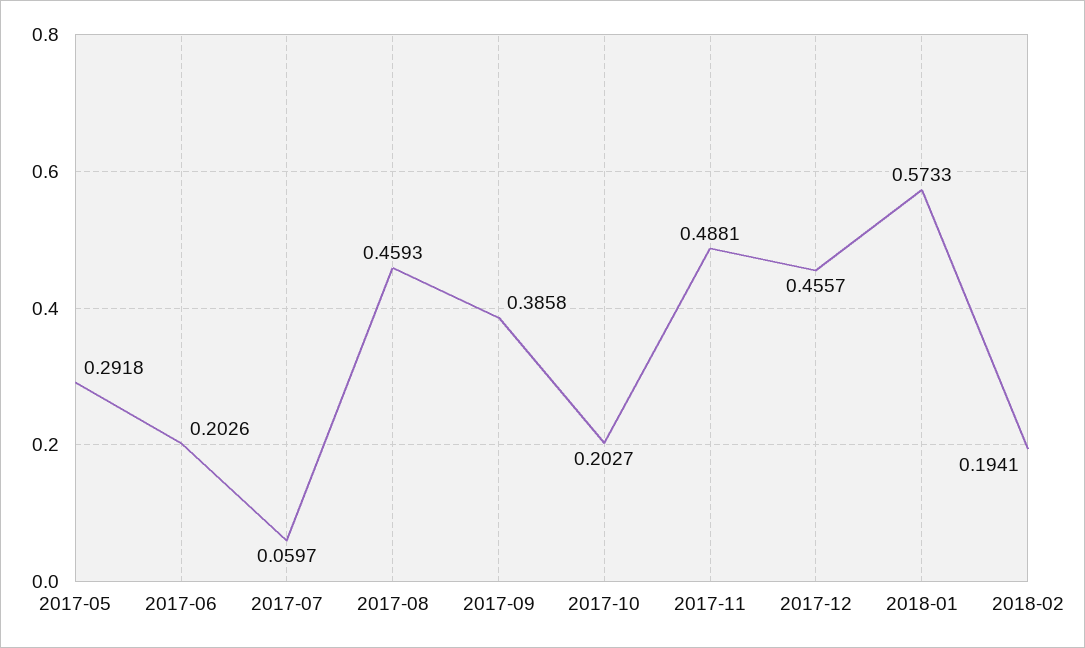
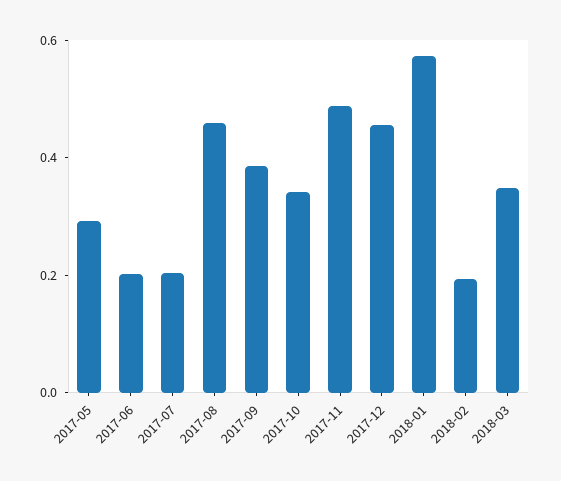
2017-07: 0.0597 -> 0.2
2017-10: 0.2027 -> 0.35
2018-03: none -> 0.35

